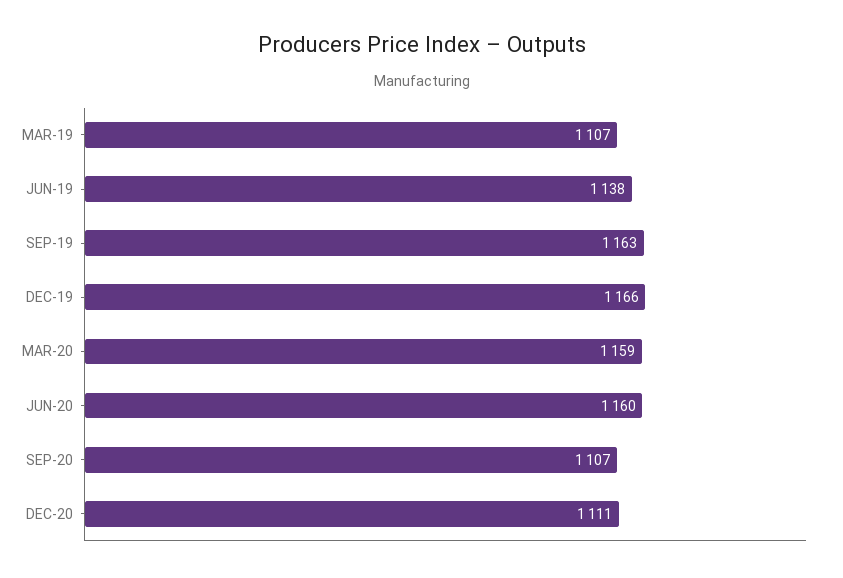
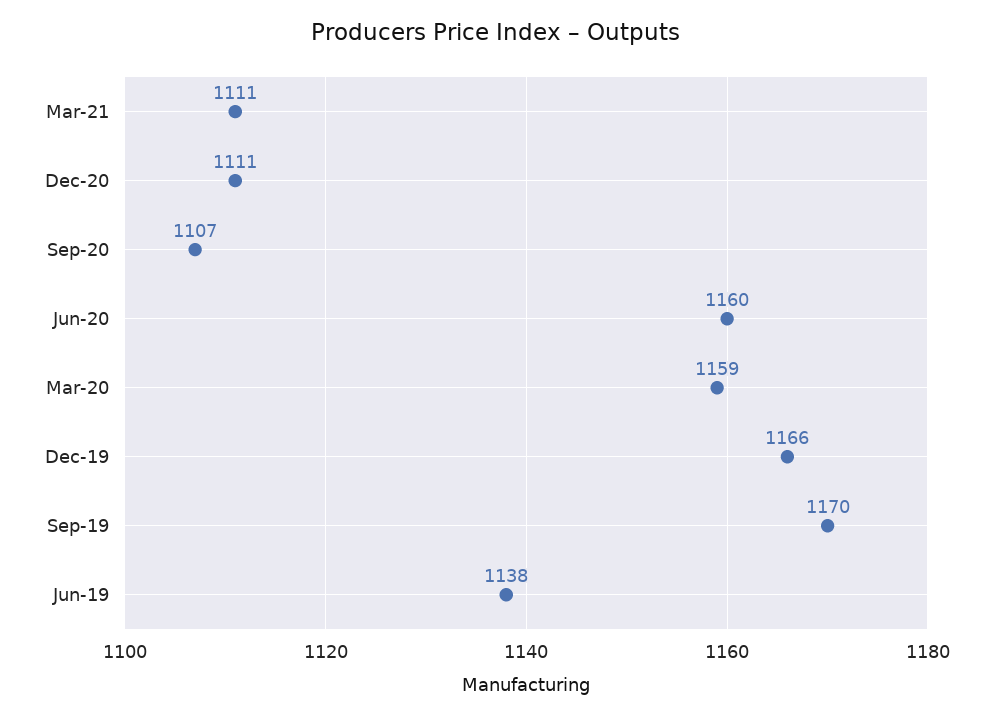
MAR-19: 1107 -> none
SEP-19: 1163 -> 1170
Mar-21: none -> 1111

